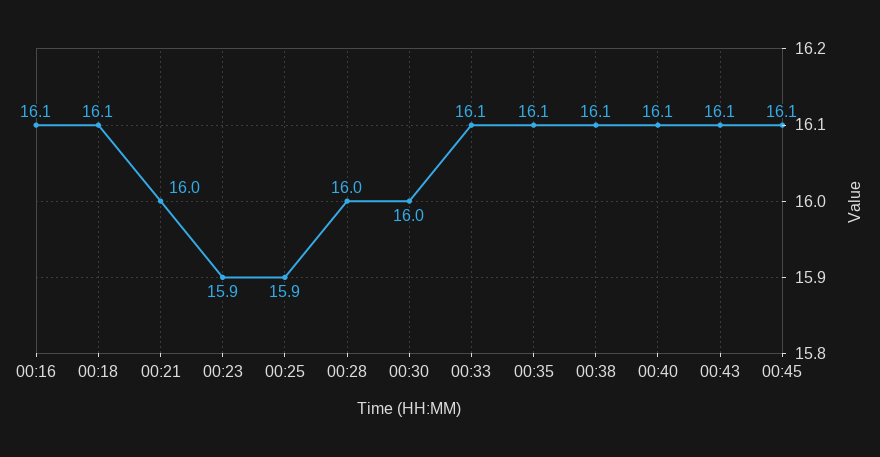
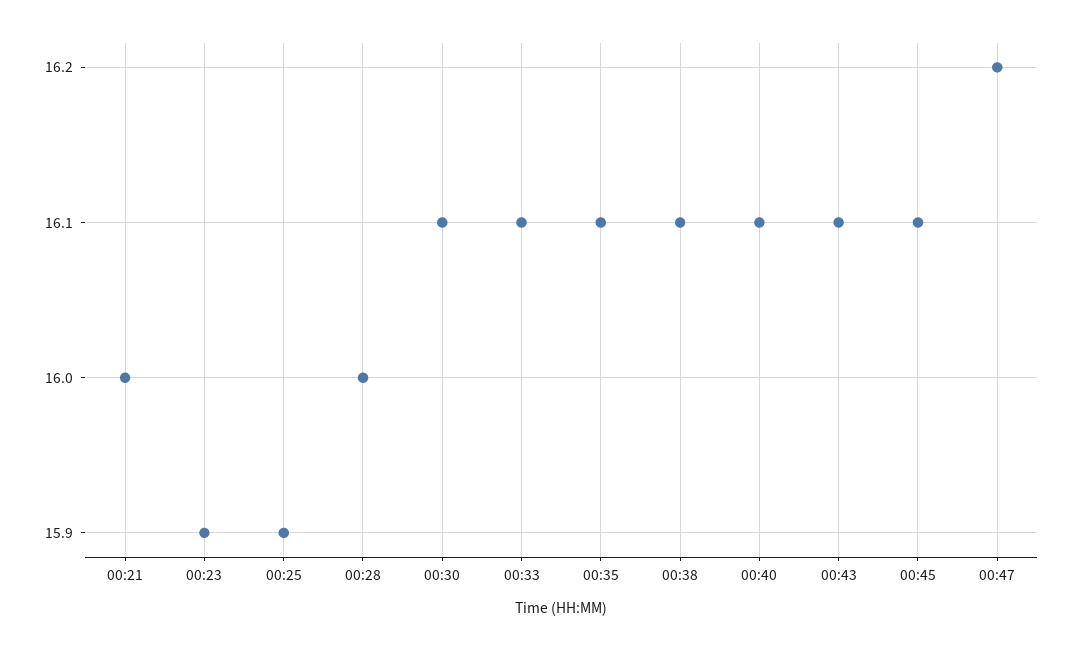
00:16: 16.1 -> none
00:18: 16.1 -> none
00:30: 16 -> 16.1
00:47: none -> 16.2

